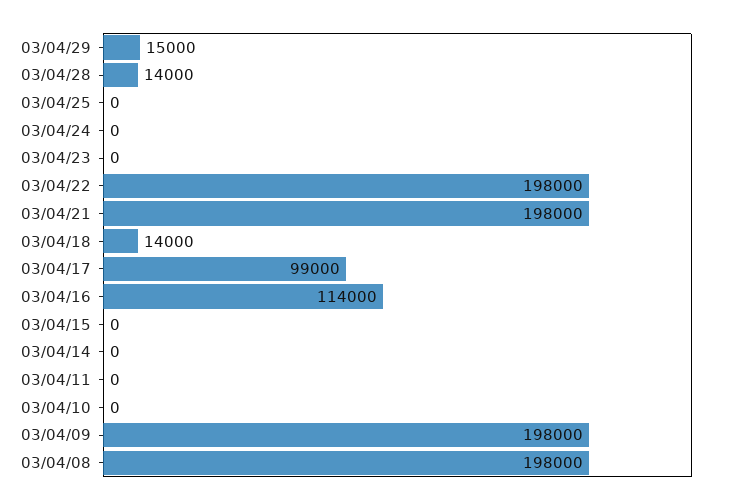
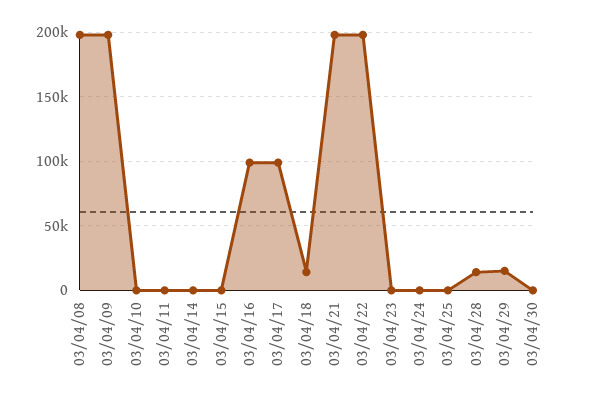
03/04/16: 114000 -> 100000
03/04/30: none -> 0

